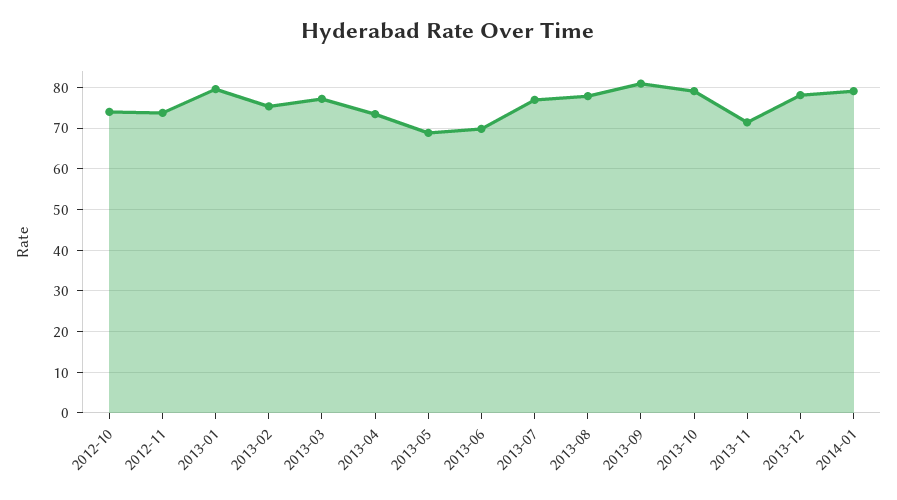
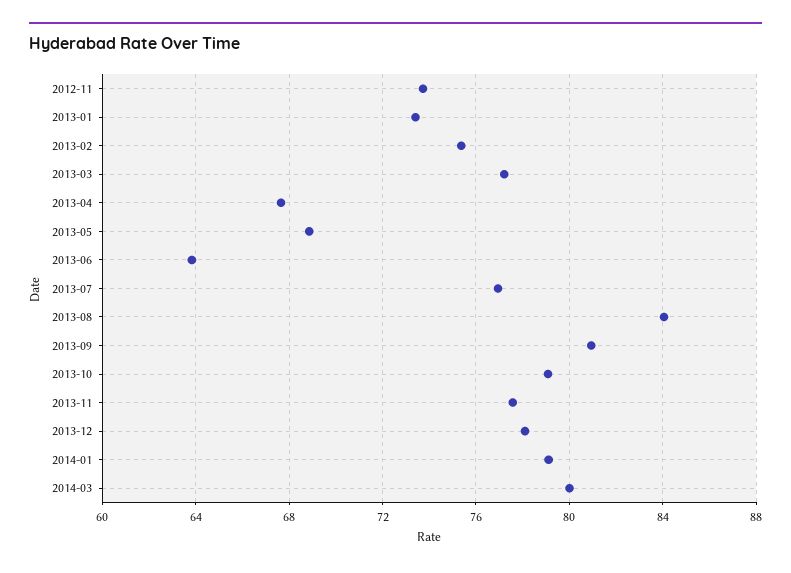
2012-10: 74 -> none
2013-01: 80 -> 73.5
2013-04: 74 -> 67.5
2013-06: 70 -> 64
2013-08: 78 -> 84
2013-11: 72 -> 77.5
2014-03: none -> 80

